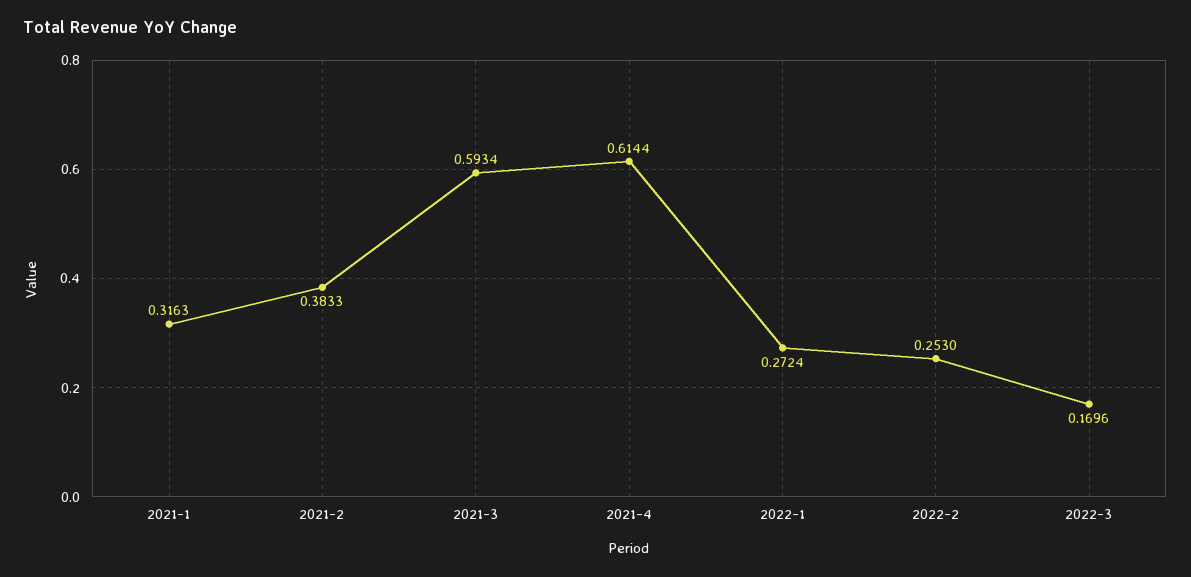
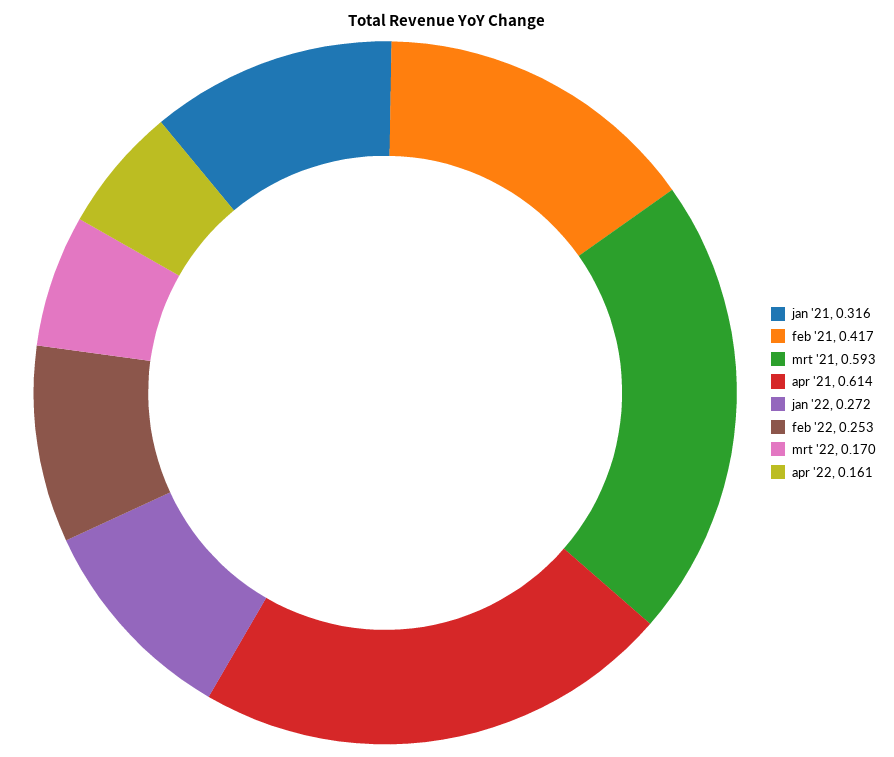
2021-2: 0.3833 -> 0.417
apr '22: none -> 0.161

